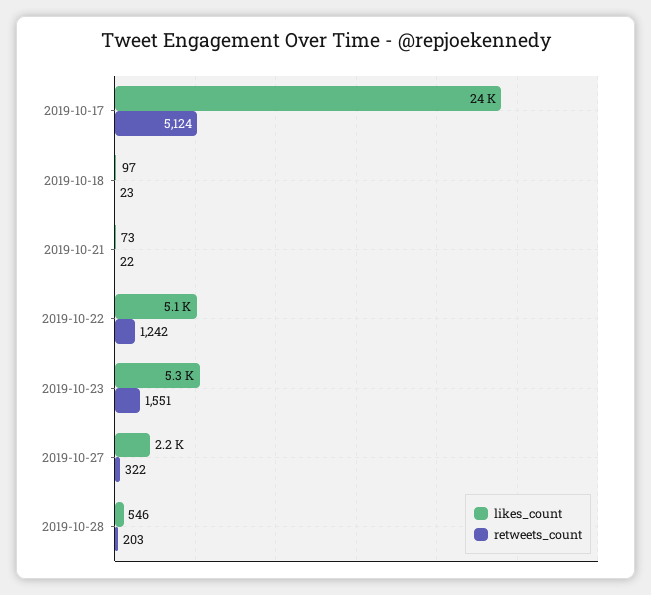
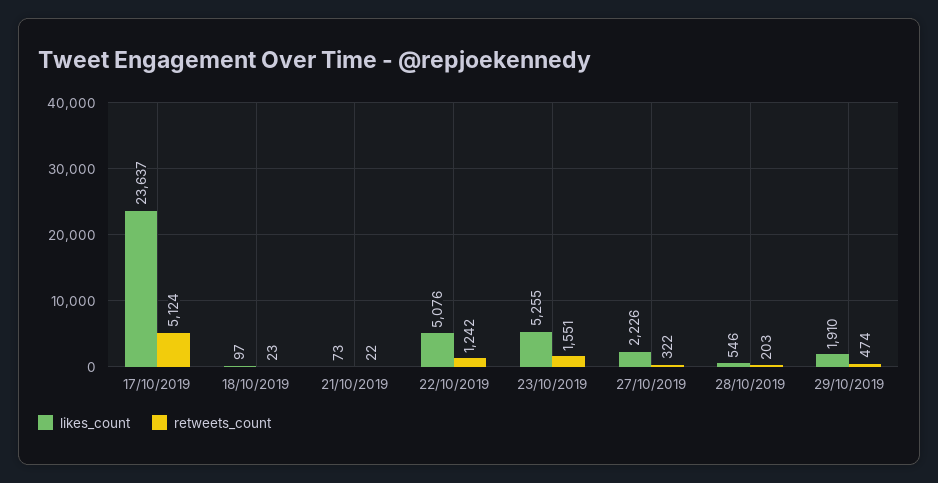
likes_count, 29/10/2019: none -> 1910
retweets_count, 29/10/2019: none -> 474

